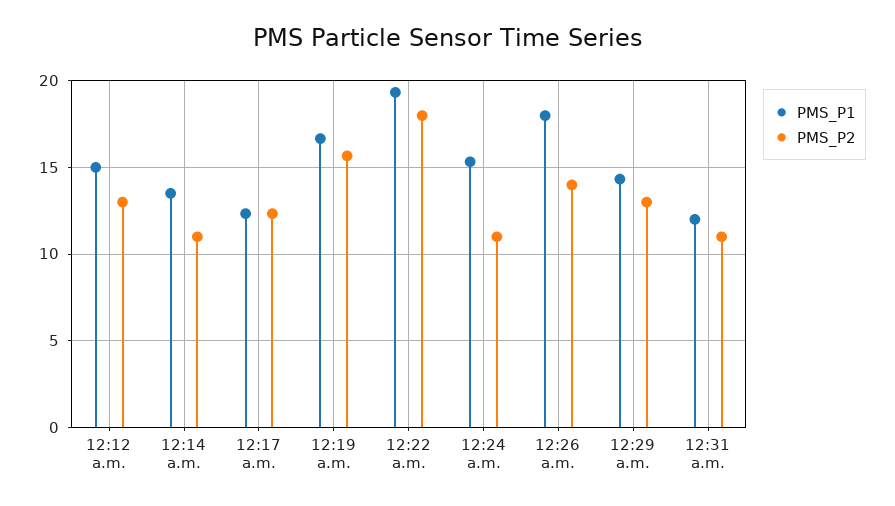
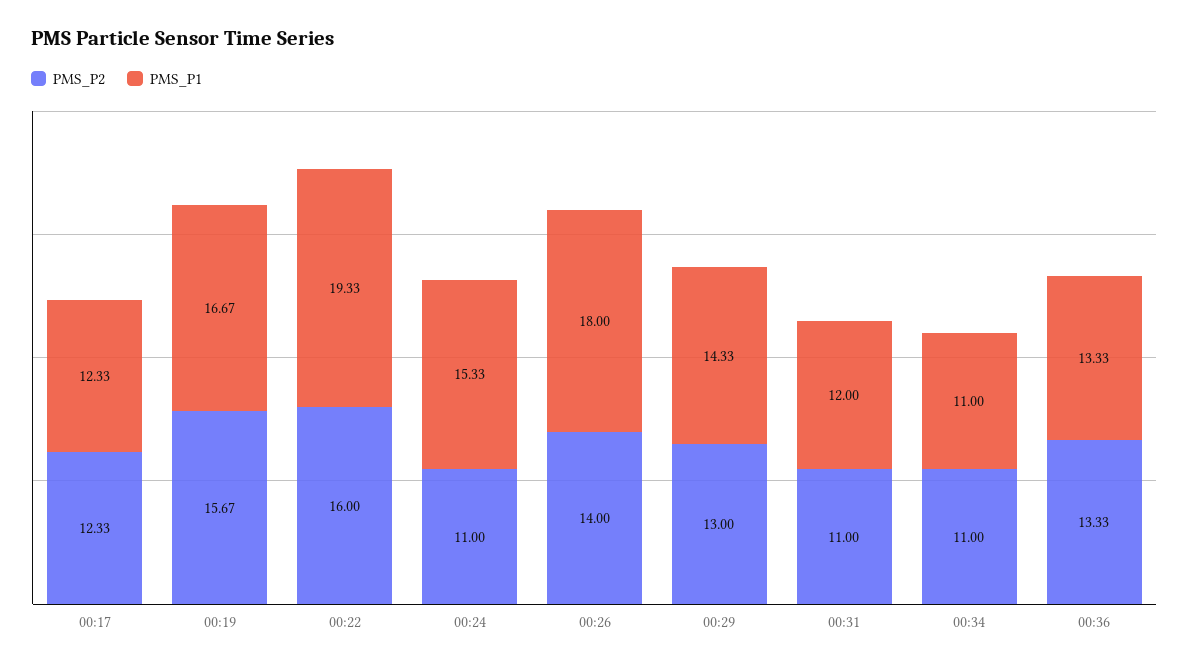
PMS_P1, 12:12 a.m.: 15 -> none
PMS_P2, 12:12 a.m.: 13 -> none
PMS_P1, 12:14 a.m.: 13.5 -> none
PMS_P2, 12:14 a.m.: 11 -> none
PMS_P2, 12:22 a.m.: 18 -> 16
PMS_P2, 00:34: none -> 11
PMS_P1, 00:34: none -> 11
PMS_P2, 00:36: none -> 13.33
PMS_P1, 00:36: none -> 13.33

